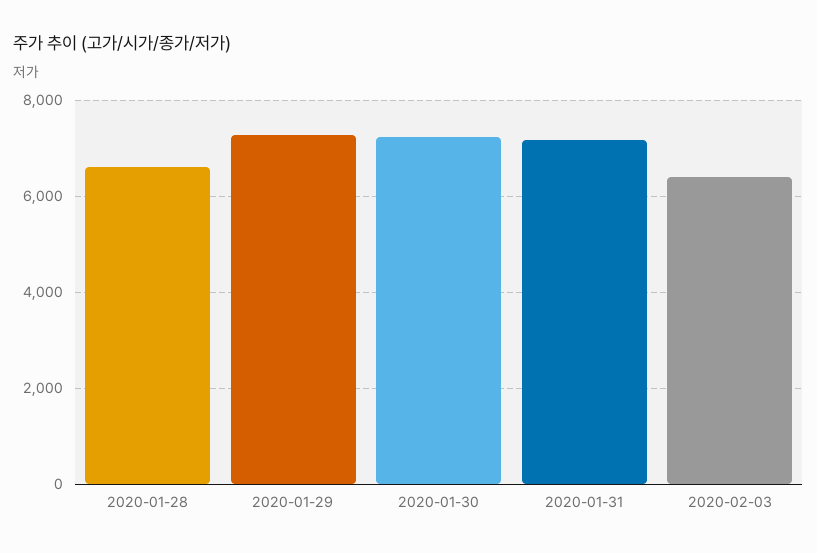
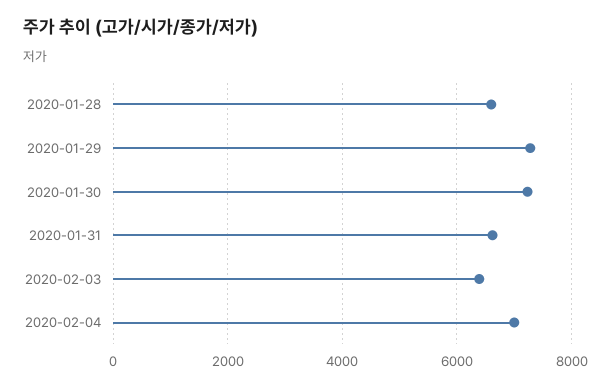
2020-01-31: 7200 -> 6600
2020-02-04: none -> 7000

